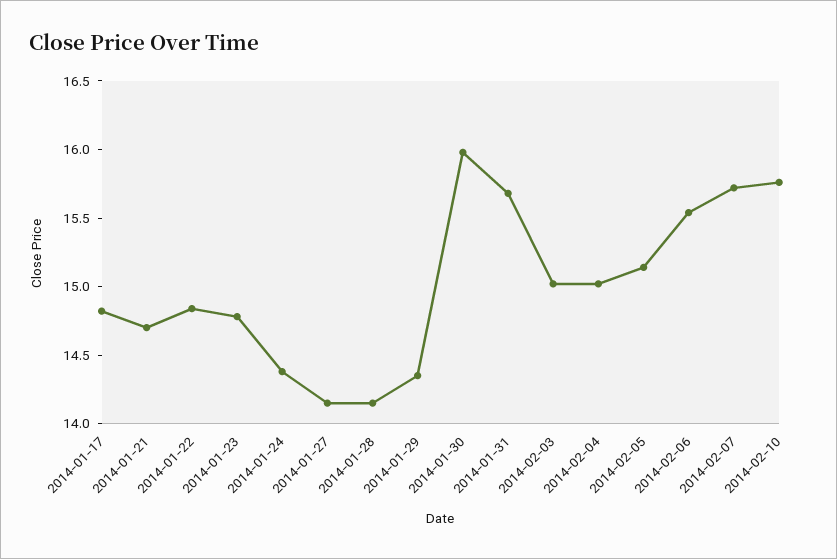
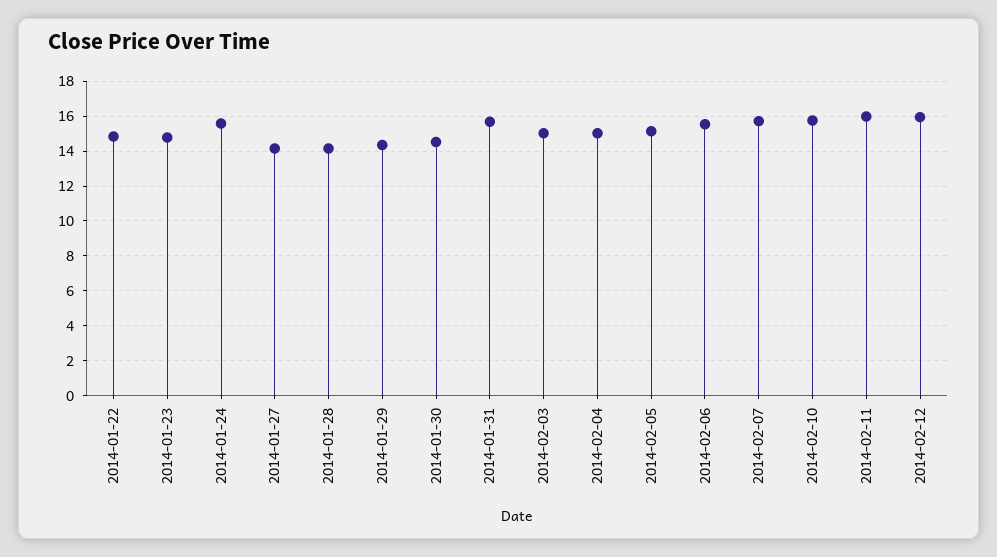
2014-01-17: 14.8 -> none
2014-01-21: 14.7 -> none
2014-01-24: 14.4 -> 15.5
2014-01-30: 16 -> 14.5
2014-02-11: none -> 16
2014-02-12: none -> 16

